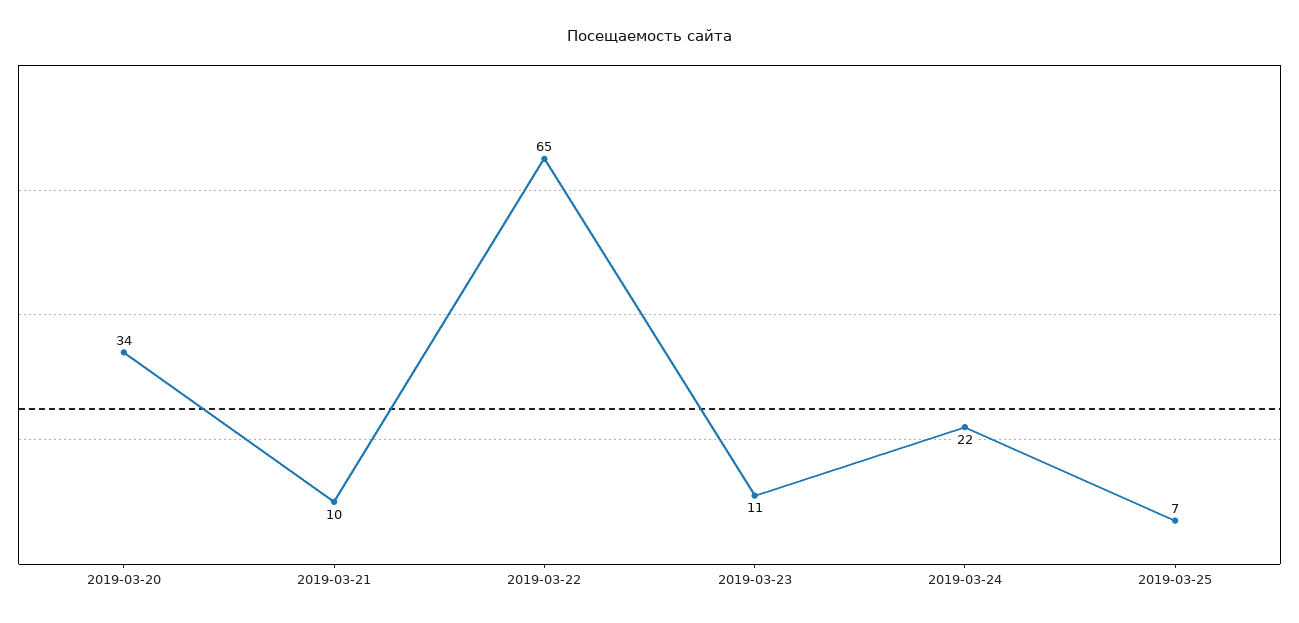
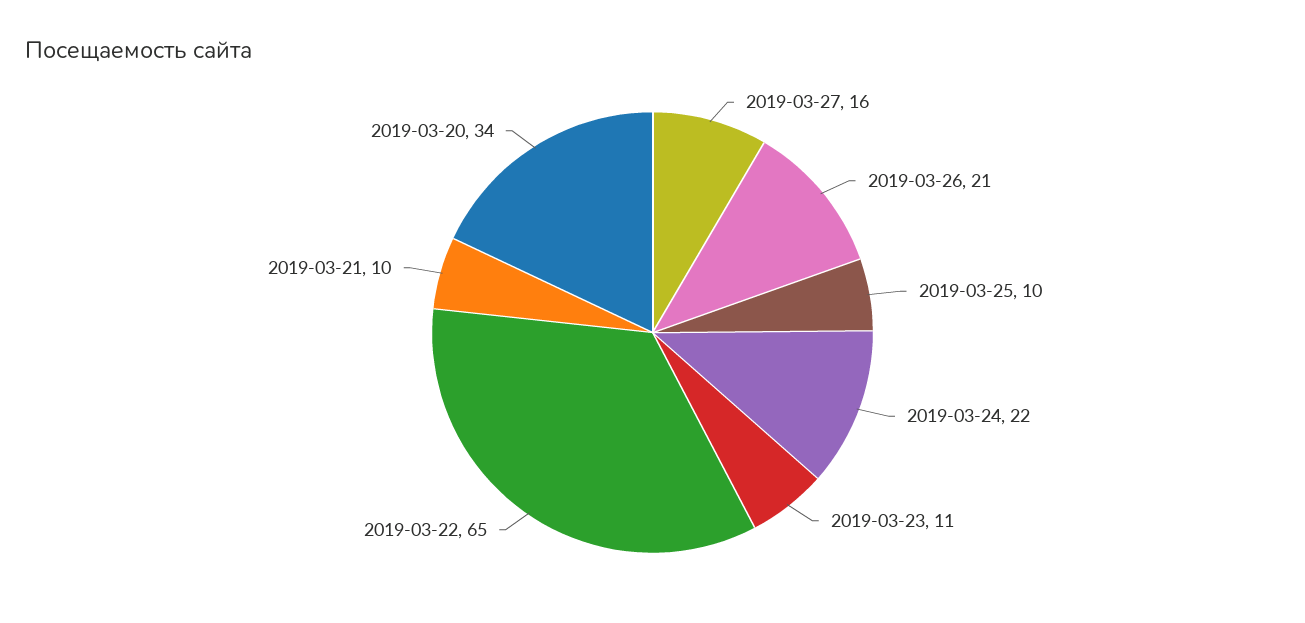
2019-03-25: 7 -> 10
2019-03-27: none -> 16
2019-03-26: none -> 21

